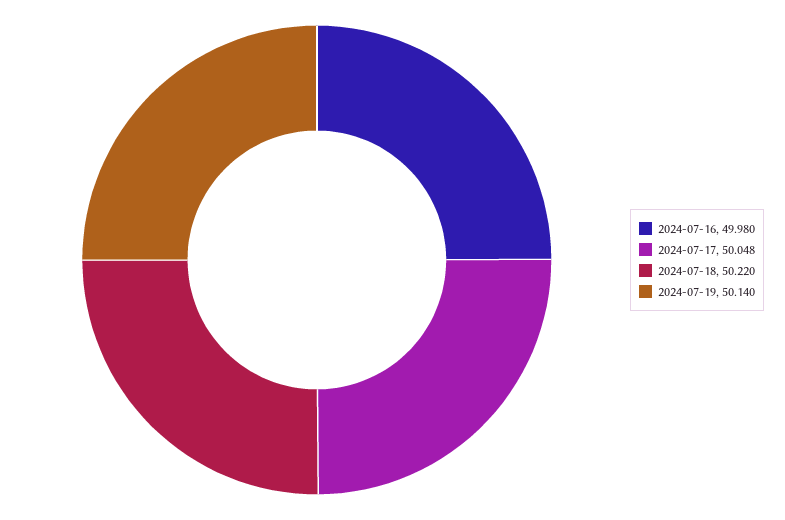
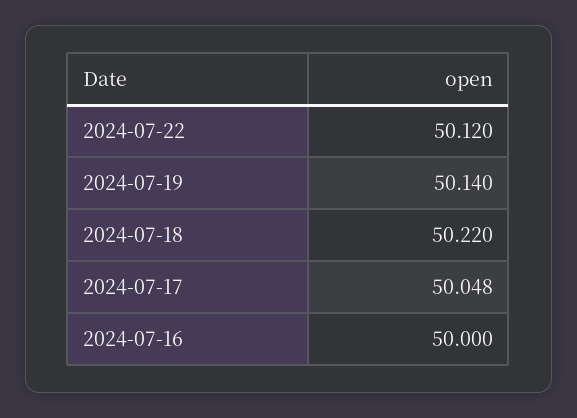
2024-07-16: 49.98 -> 50
2024-07-22: none -> 50.12

